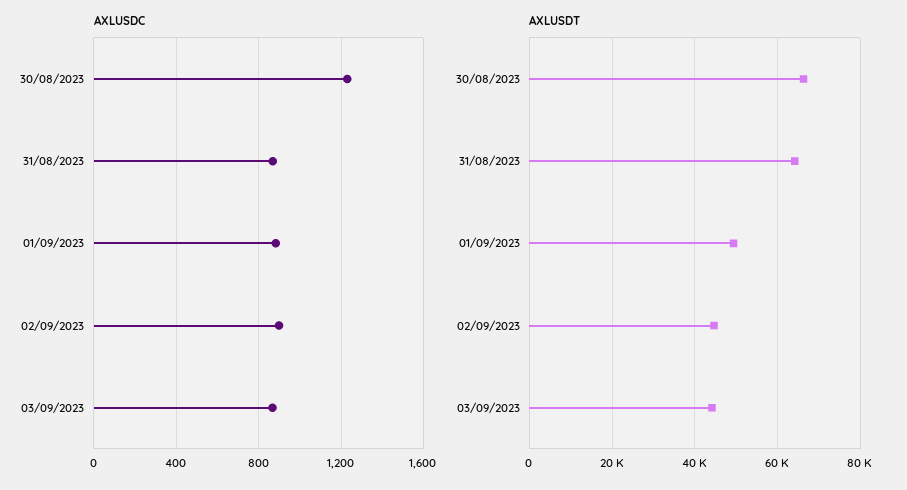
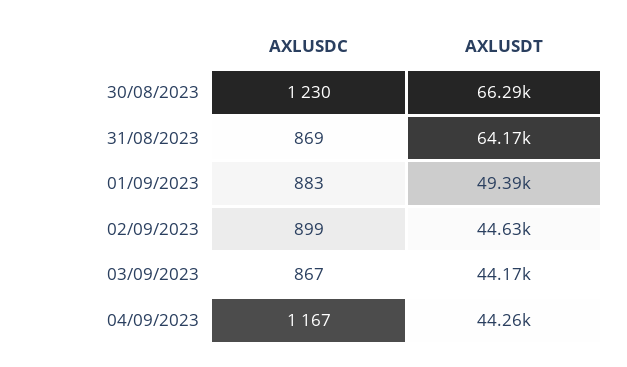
AXLUSDC, 04/09/2023: none -> 1167
AXLUSDT, 04/09/2023: none -> 44260

